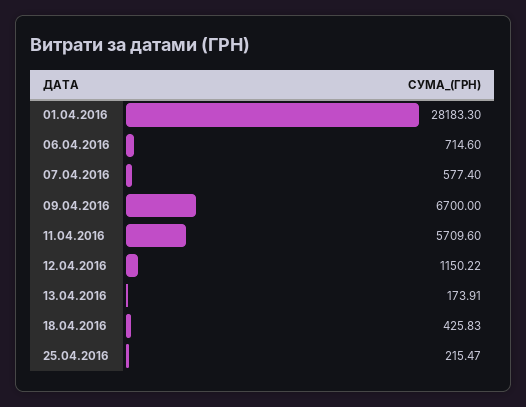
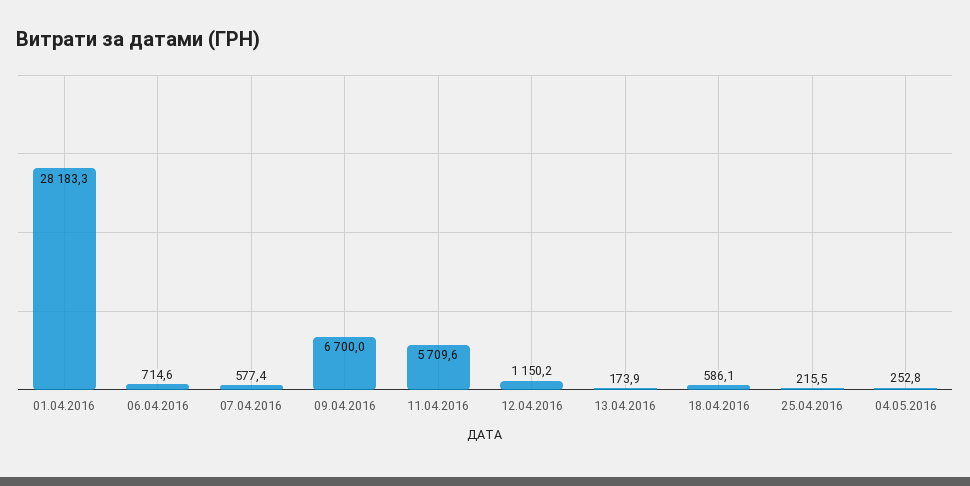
18.04.2016: 425.83 -> 586.1
04.05.2016: none -> 252.8

